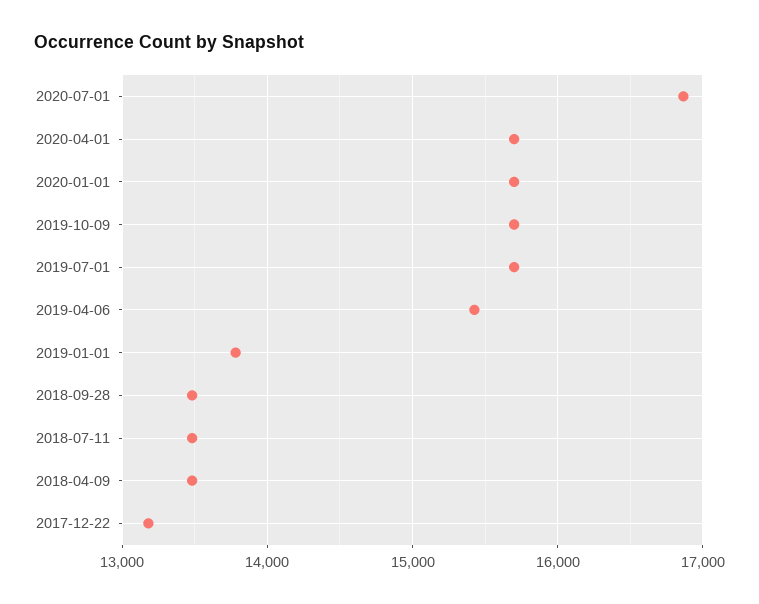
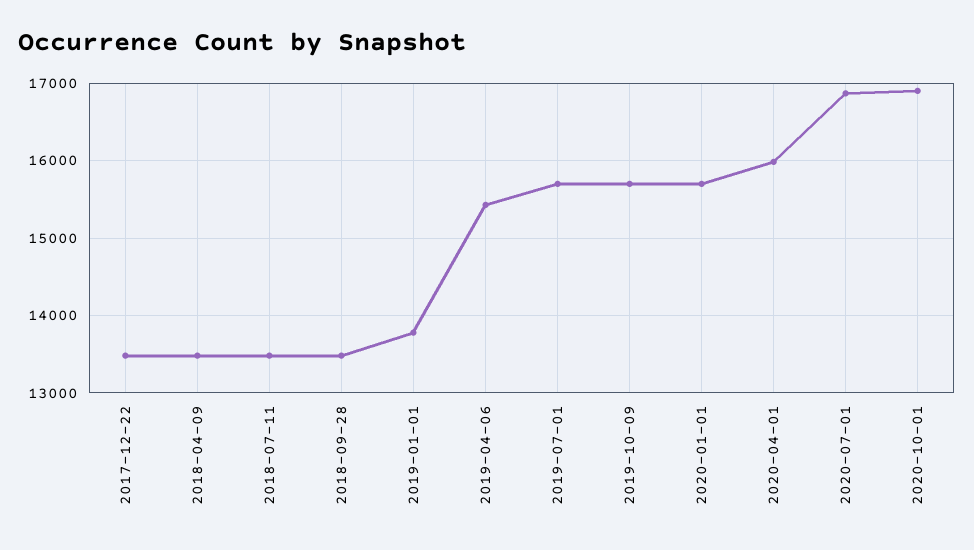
2020-04-01: 15700 -> 16000
2017-12-22: 13200 -> 13500
2020-10-01: none -> 16900

